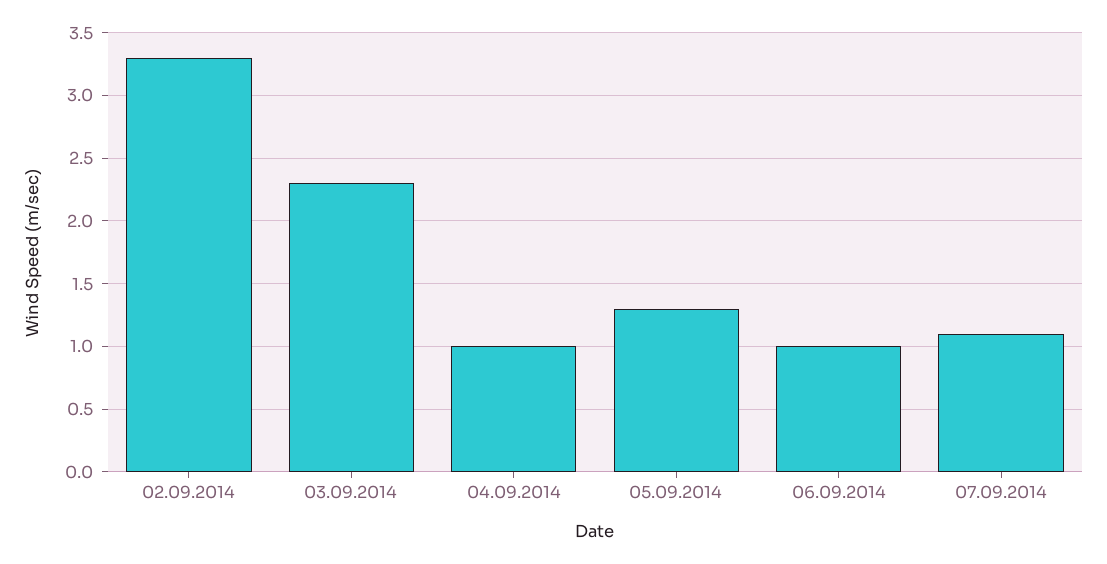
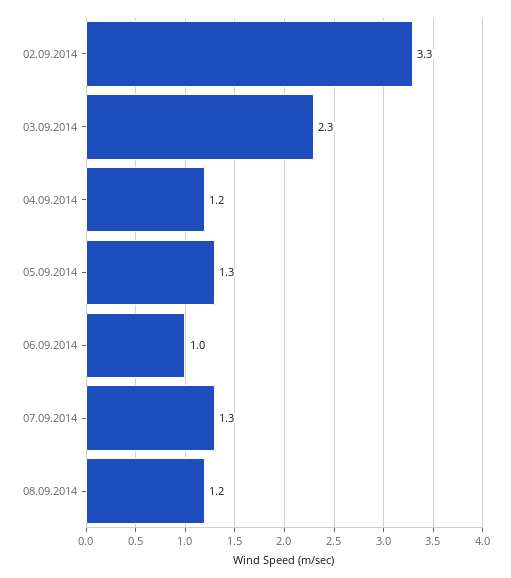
04.09.2014: 1 -> 1.2
07.09.2014: 1.1 -> 1.3
08.09.2014: none -> 1.2

